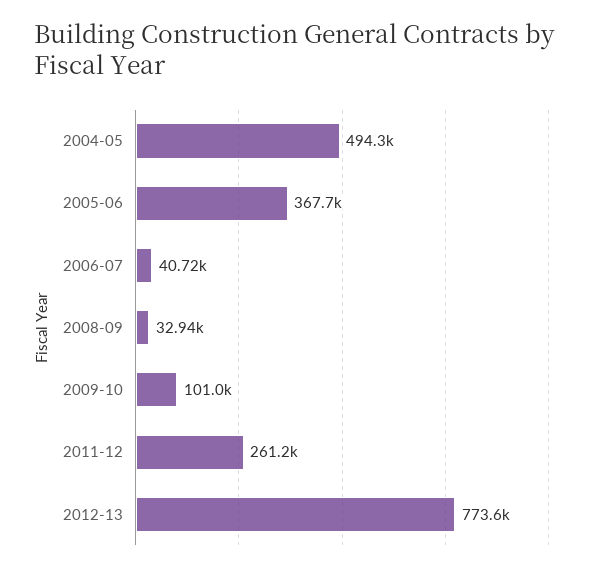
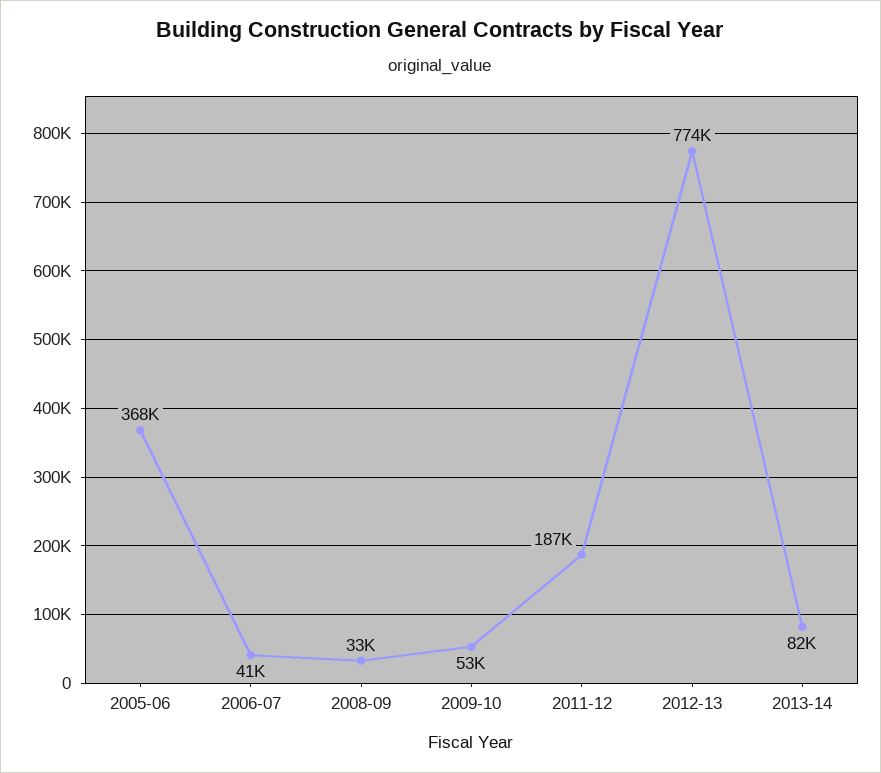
2004-05: 494300 -> none
2009-10: 101000 -> 53000
2011-12: 261200 -> 187000
2013-14: none -> 82000

